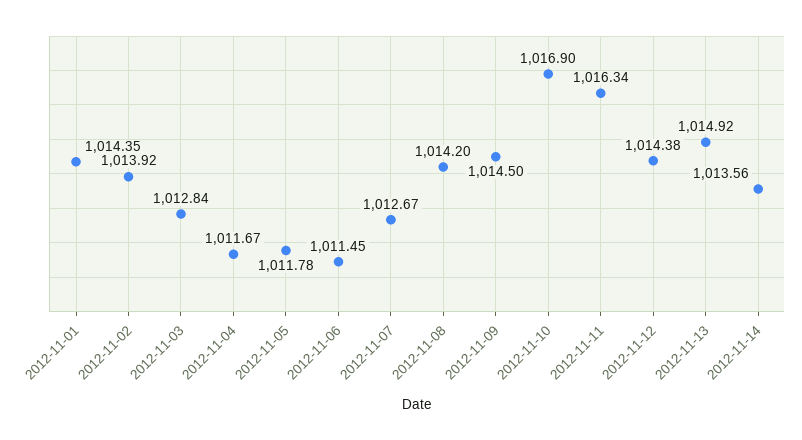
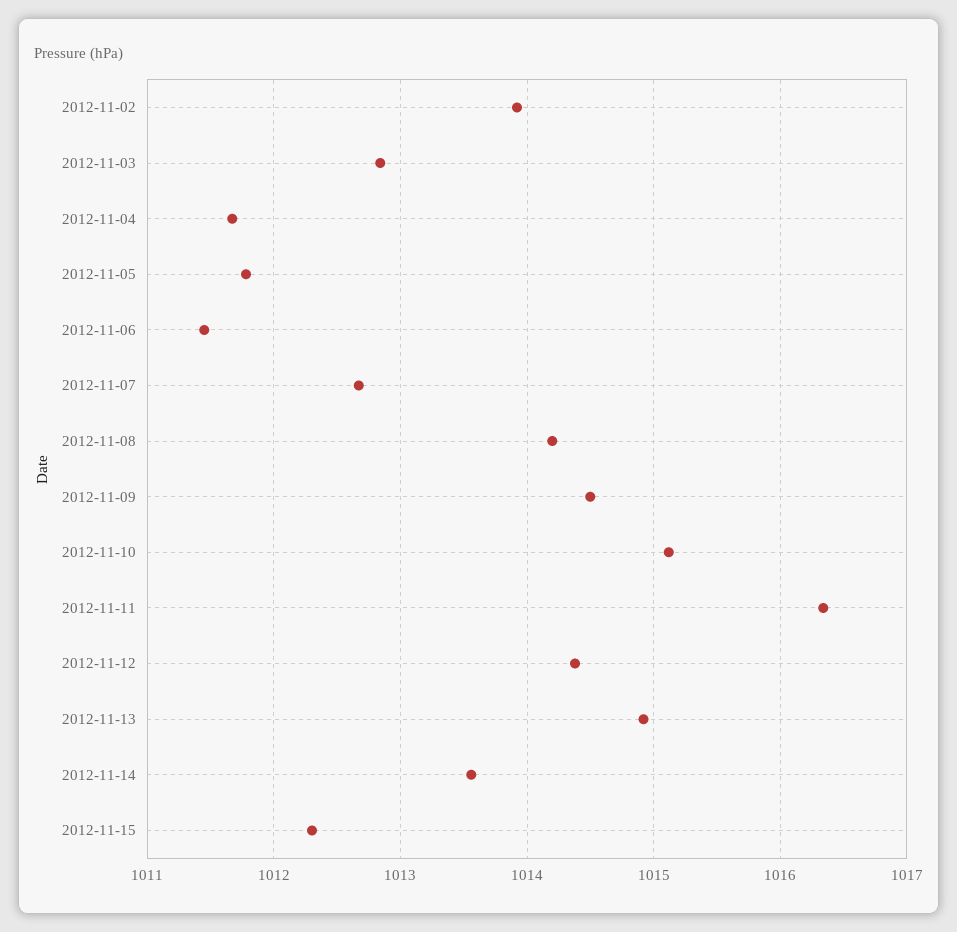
2012-11-01: 1014.35 -> none
2012-11-10: 1016.9 -> 1015.1
2012-11-15: none -> 1012.3

